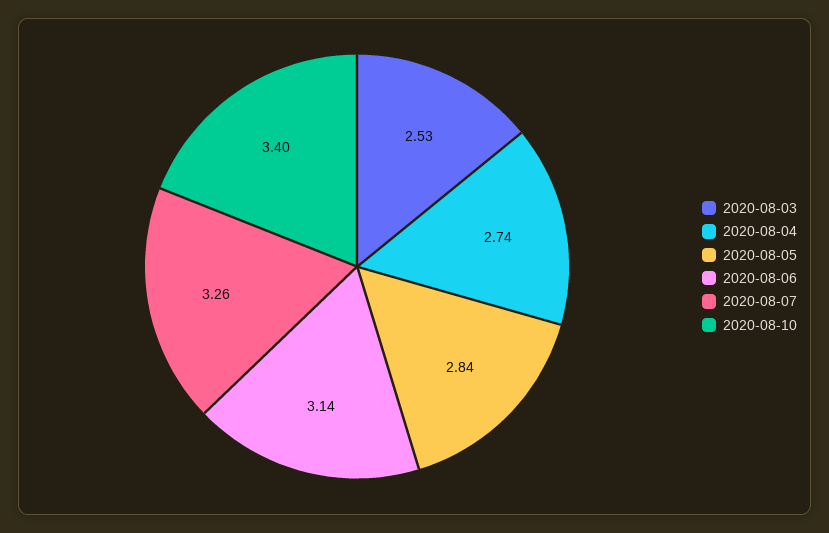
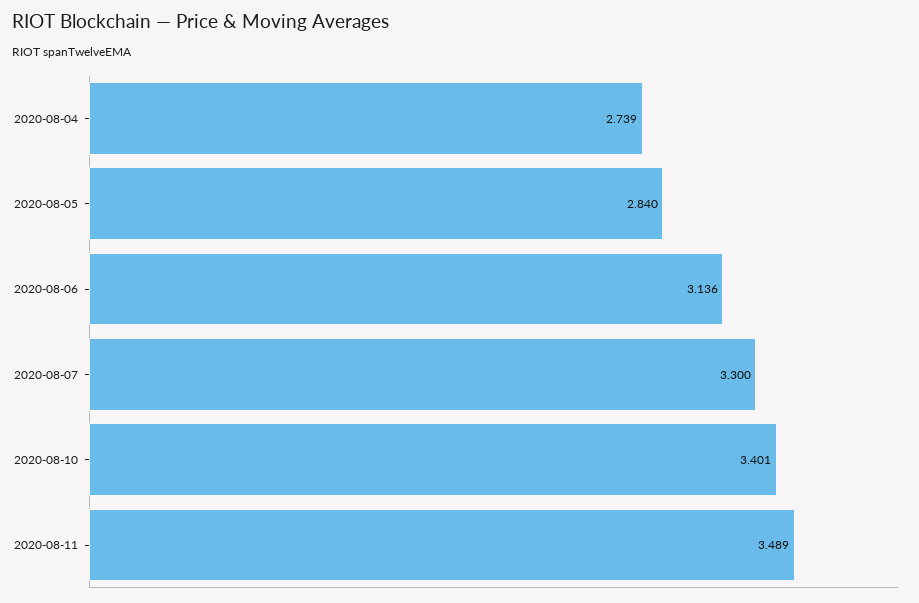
2020-08-03: 2.53 -> none
2020-08-07: 3.26 -> 3.3
2020-08-11: none -> 3.489

